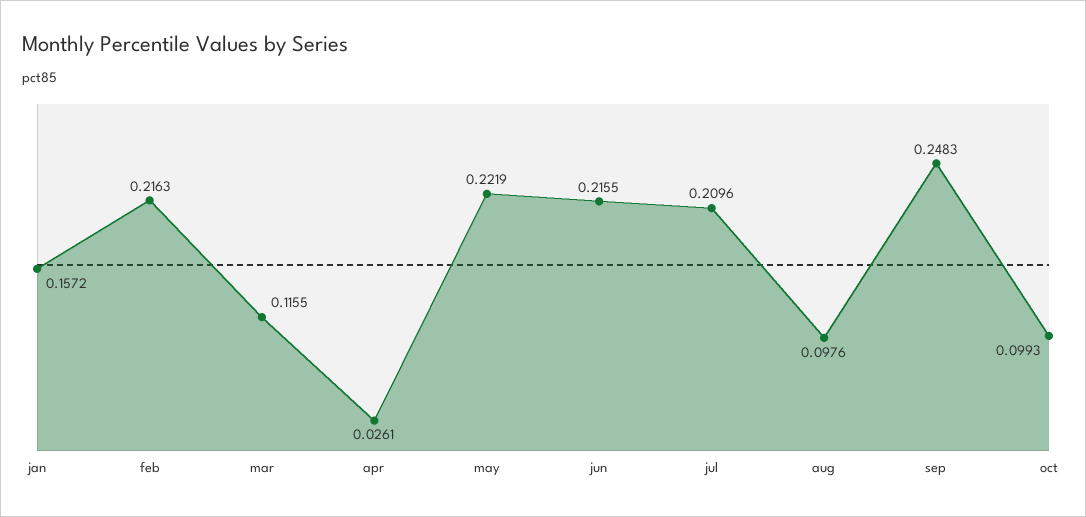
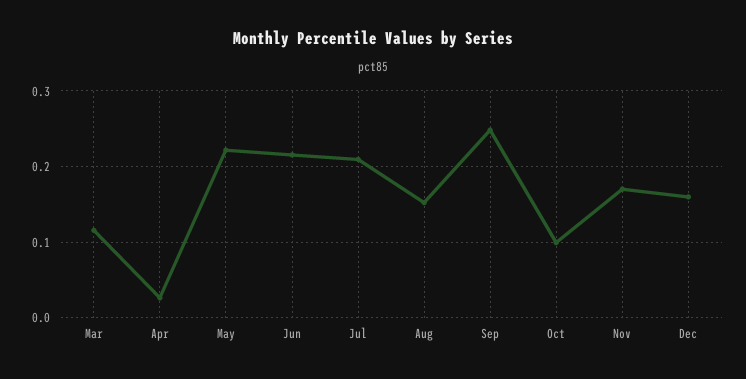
jan: 0.1572 -> none
feb: 0.2163 -> none
aug: 0.0976 -> 0.15
Nov: none -> 0.17
Dec: none -> 0.16

